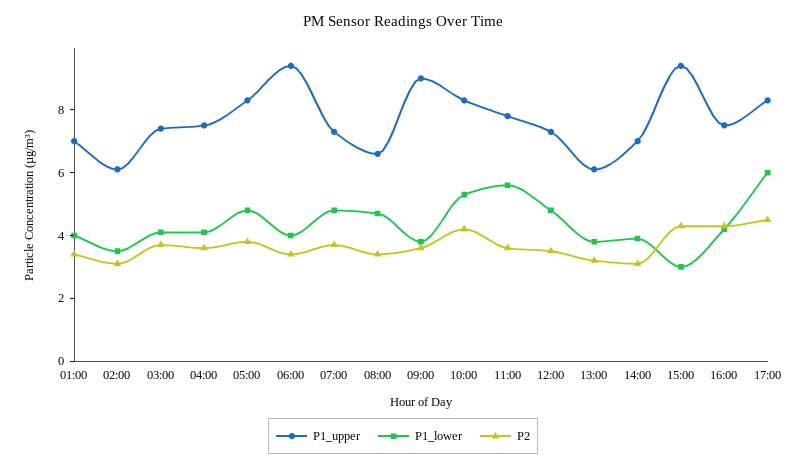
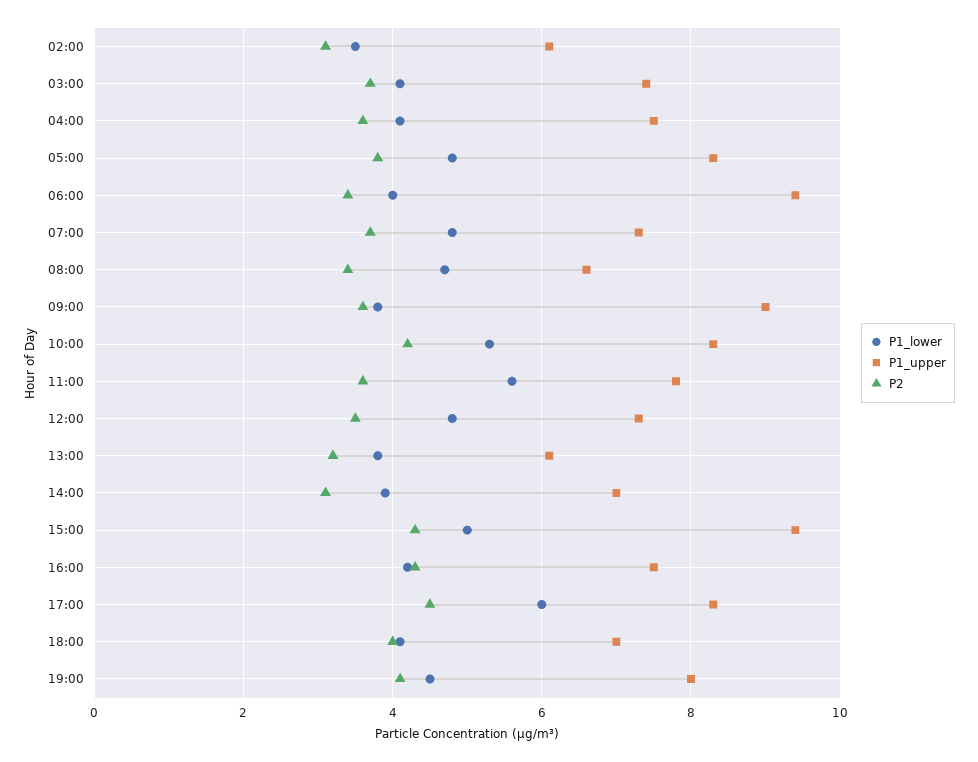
P1_upper, 01:00: 7 -> none
P1_lower, 01:00: 4 -> none
P2, 01:00: 3.5 -> none
P1_lower, 15:00: 3 -> 5
P1_lower, 18:00: none -> 4
P1_upper, 18:00: none -> 7
P2, 18:00: none -> 4
P1_lower, 19:00: none -> 4.5
P1_upper, 19:00: none -> 8
P2, 19:00: none -> 4

